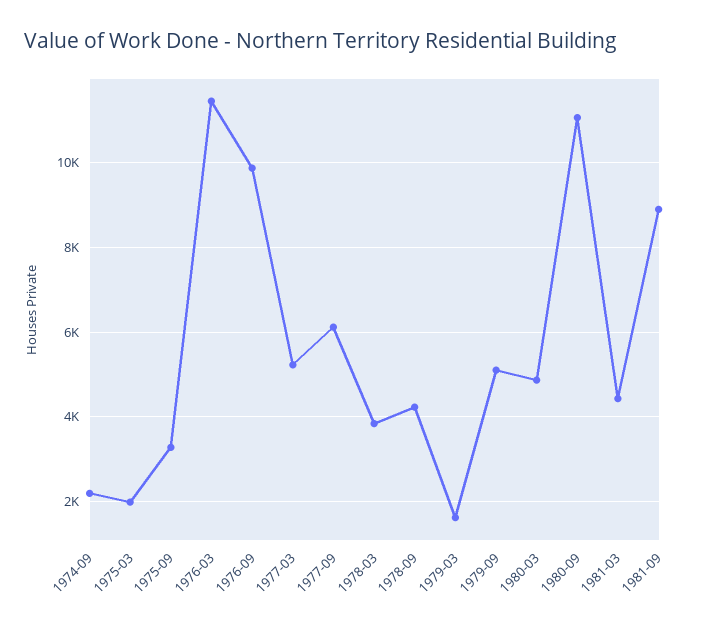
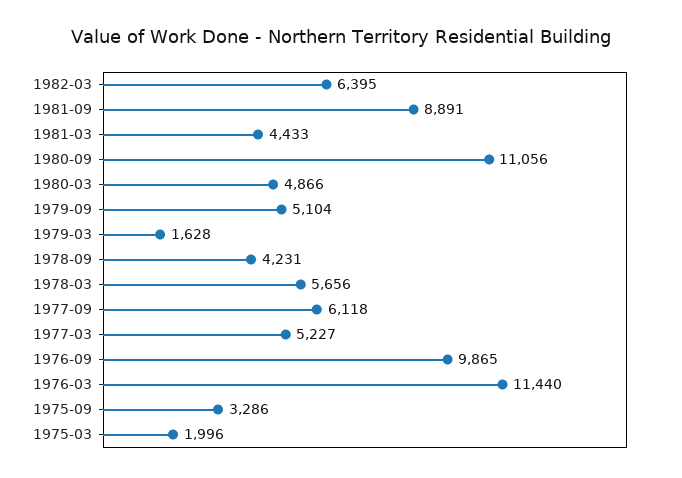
1974-09: 2200 -> none
1978-03: 3800 -> 5656
1982-03: none -> 6395

